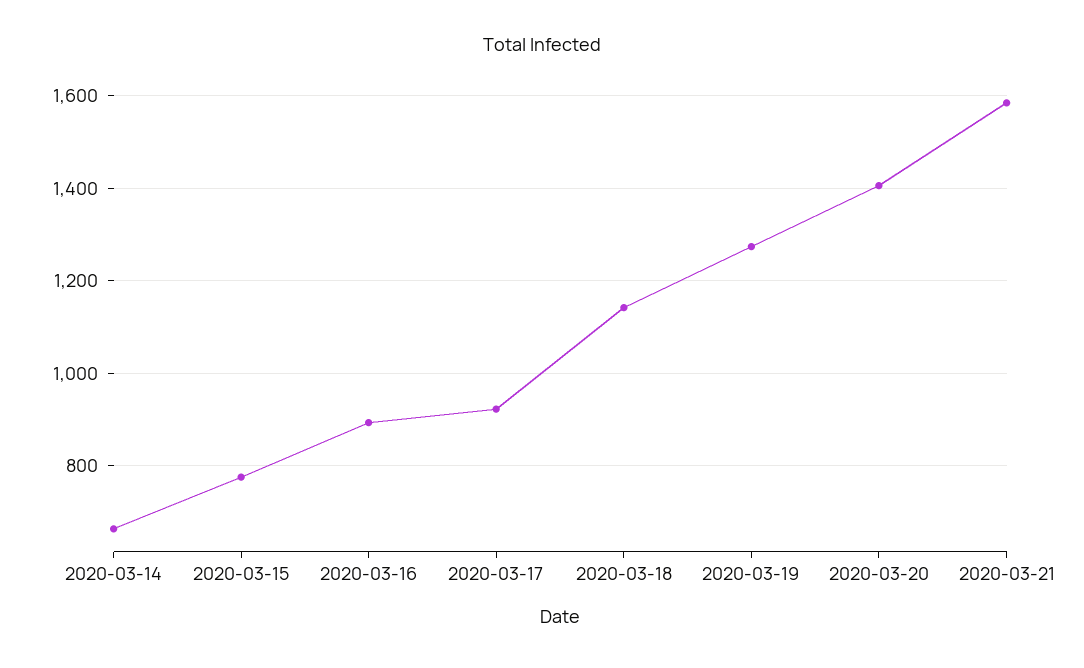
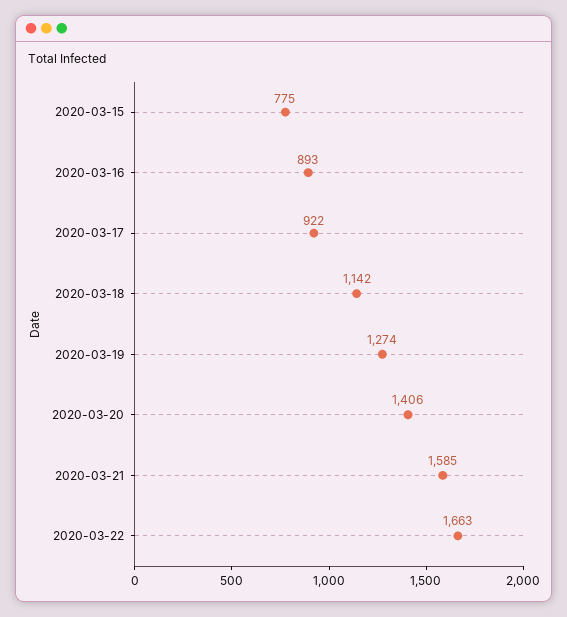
2020-03-14: 660 -> none
2020-03-22: none -> 1663

